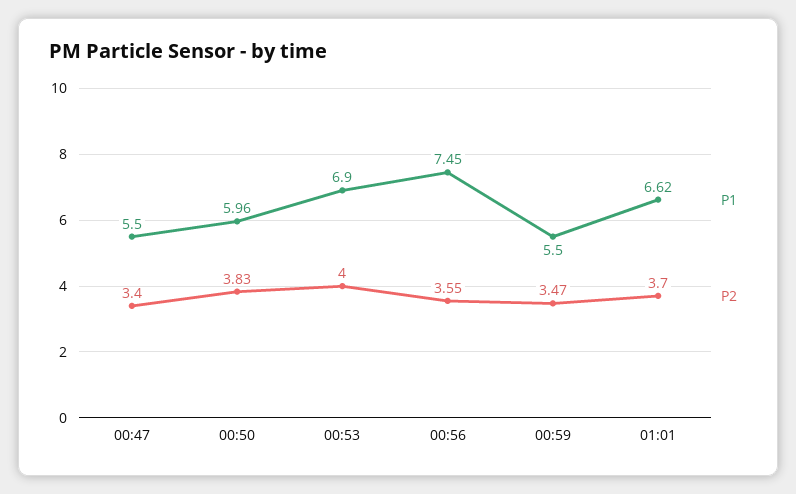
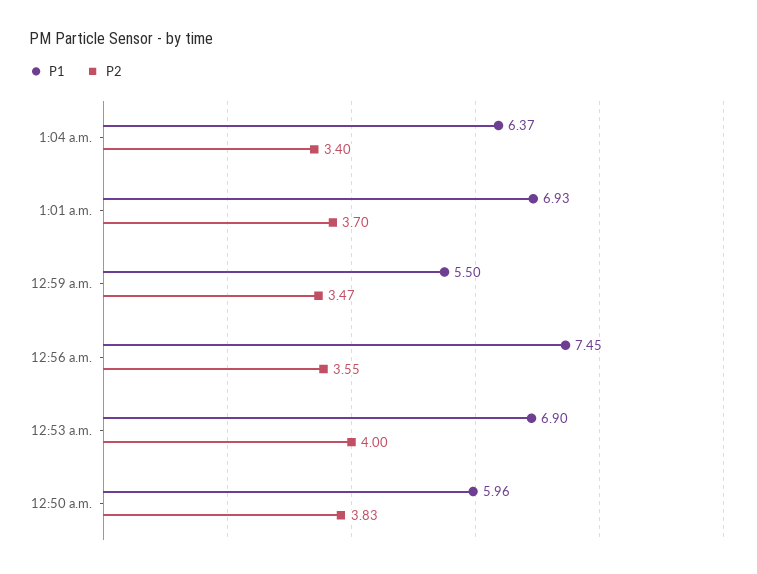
P1, 00:47: 5.5 -> none
P2, 00:47: 3.4 -> none
P1, 01:01: 6.62 -> 6.93
P1, 1:04 a.m.: none -> 6.37
P2, 1:04 a.m.: none -> 3.4

